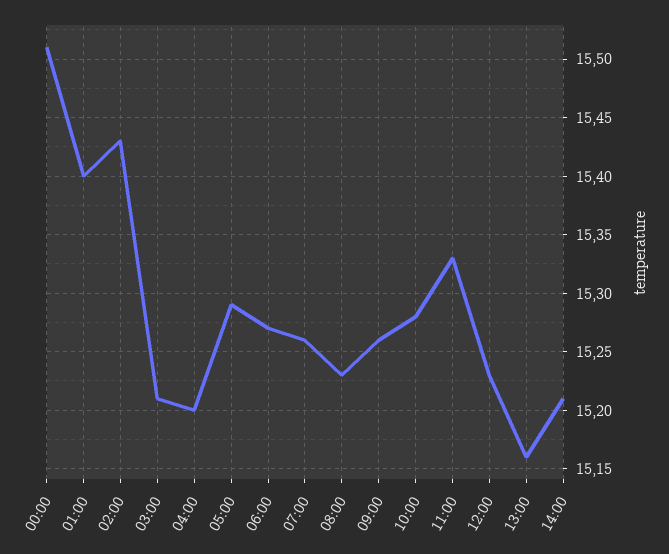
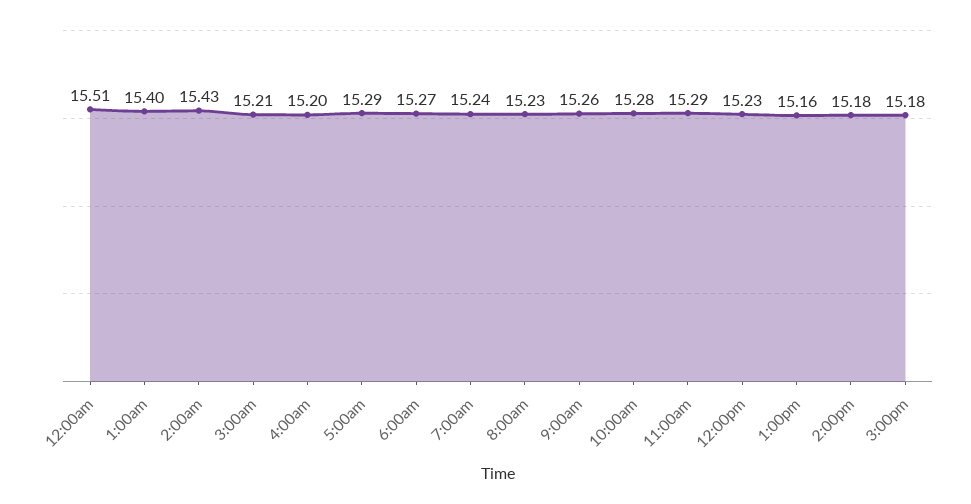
07:00: 15.26 -> 15.24
11:00: 15.33 -> 15.29
14:00: 15.21 -> 15.18
3:00pm: none -> 15.18

